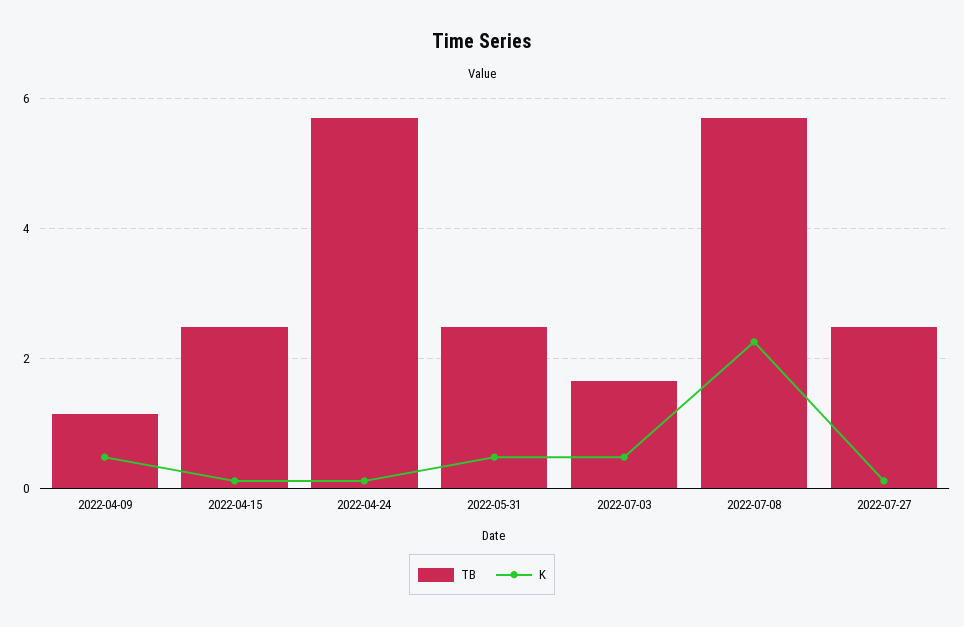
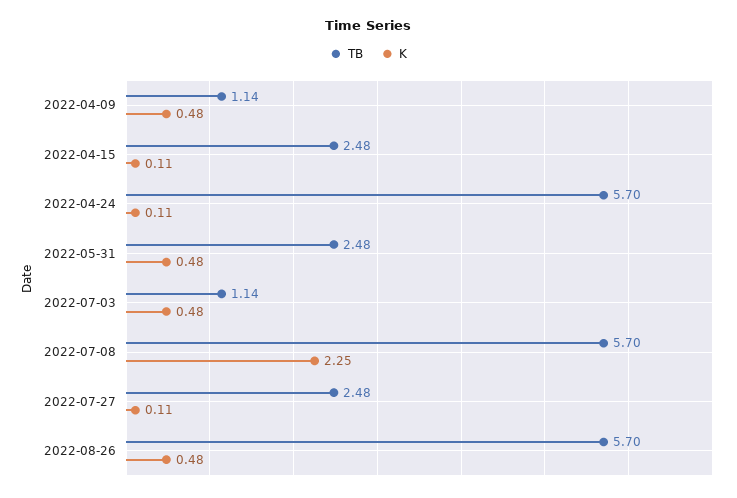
TB, 2022-07-03: 1.6 -> 1.14
TB, 2022-08-26: none -> 5.7
K, 2022-08-26: none -> 0.48

